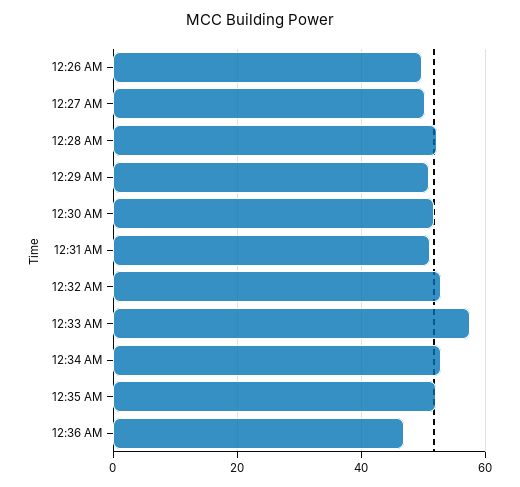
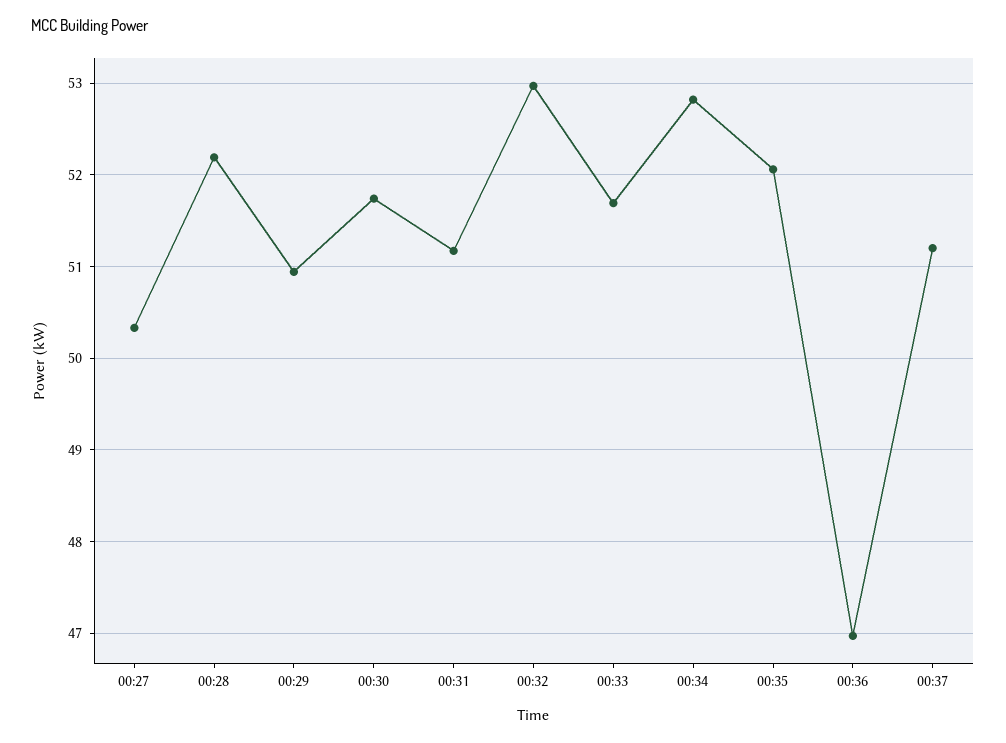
12:26 AM: 50 -> none
12:33 AM: 58 -> 51.7
00:37: none -> 51.2

